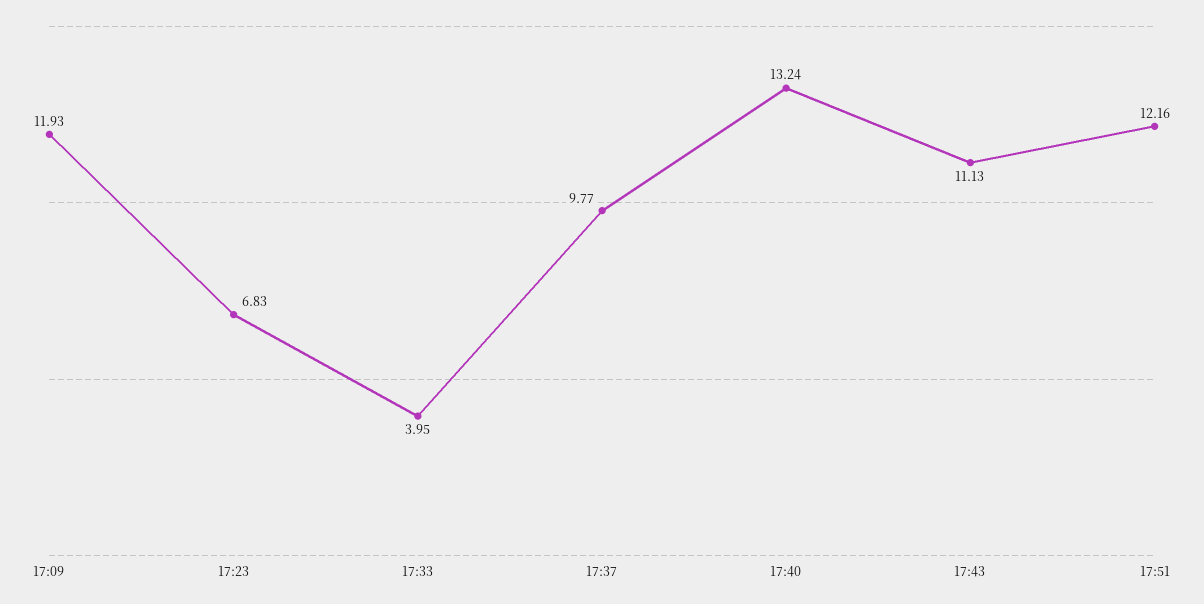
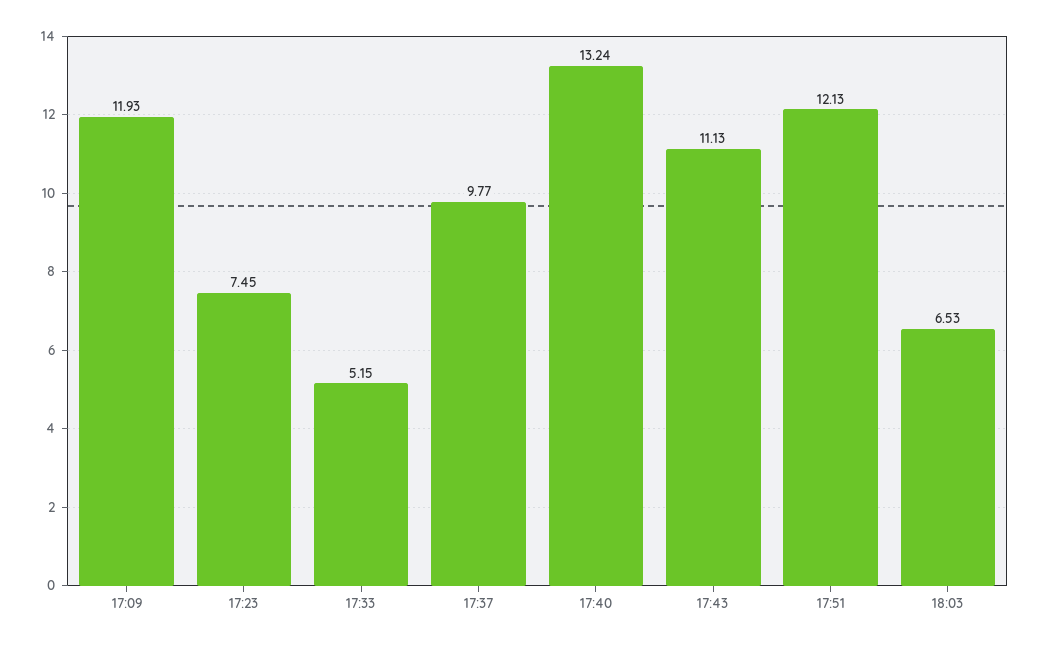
17:23: 6.83 -> 7.45
17:33: 3.95 -> 5.15
17:51: 12.16 -> 12.13
18:03: none -> 6.53

